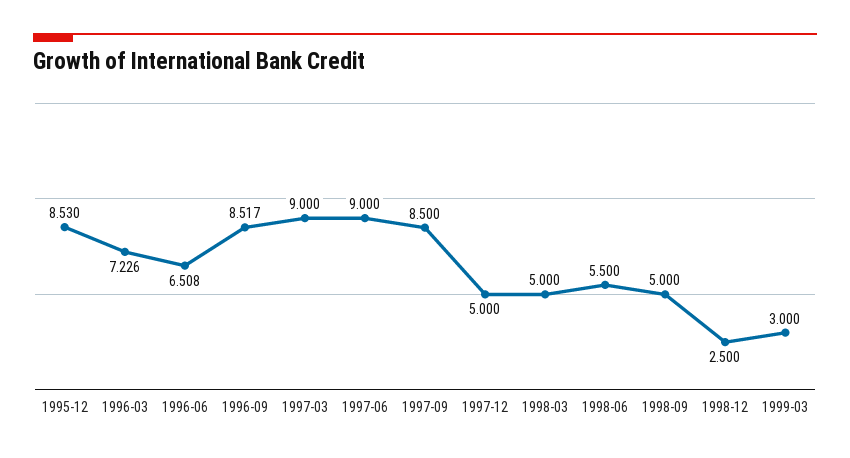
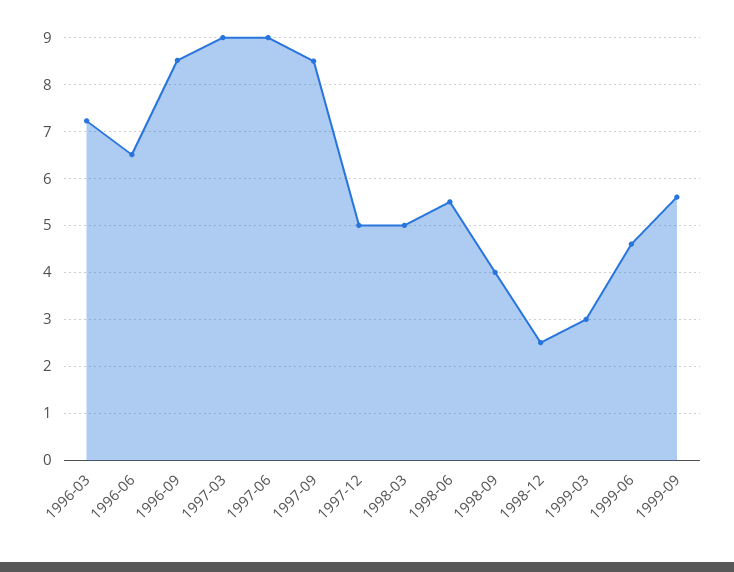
1995-12: 8.53 -> none
1998-09: 5 -> 4
1999-06: none -> 4.6
1999-09: none -> 5.6

